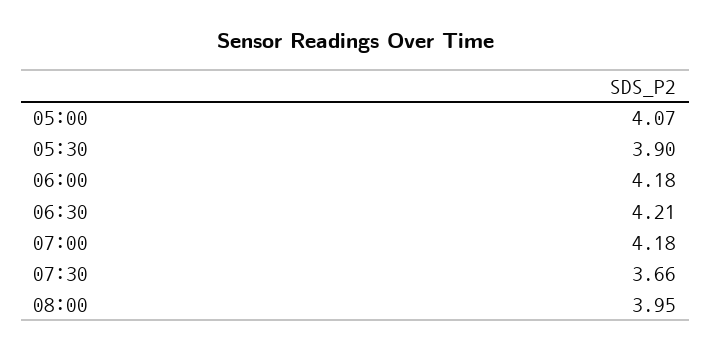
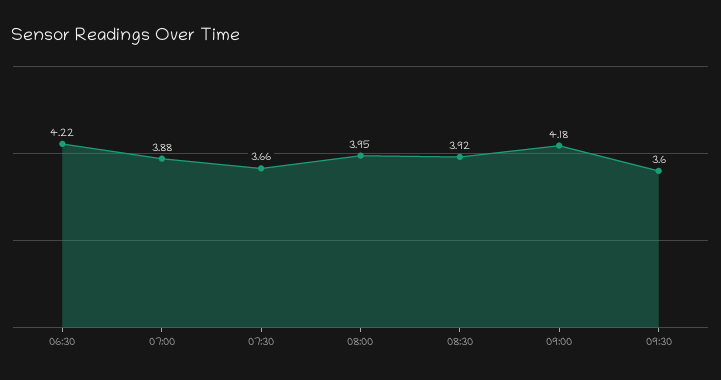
05:00: 4.07 -> none
05:30: 3.9 -> none
06:00: 4.18 -> none
06:30: 4.21 -> 4.22
07:00: 4.18 -> 3.88
08:30: none -> 3.92
09:00: none -> 4.18
09:30: none -> 3.6

